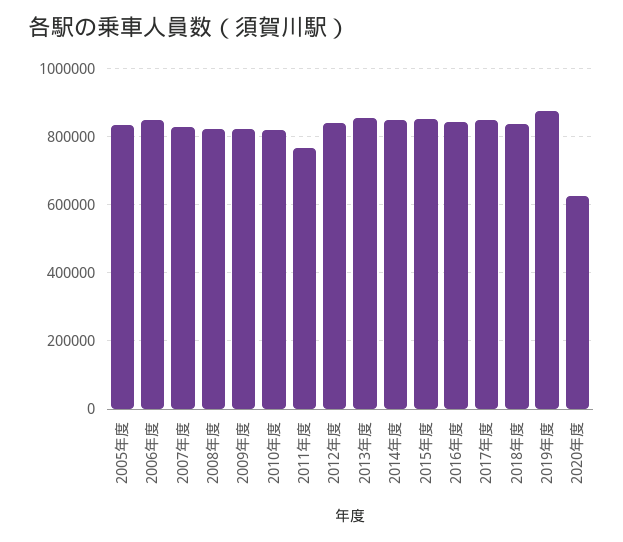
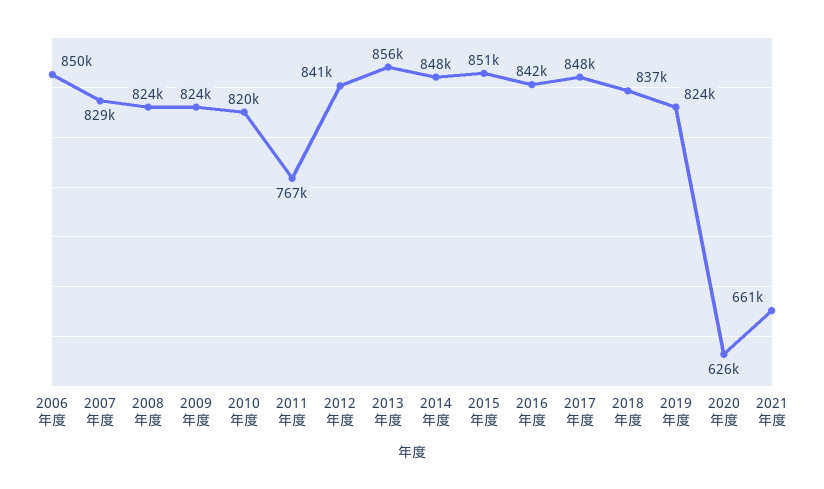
2005年度: 840000 -> none
2019年度: 880000 -> 824000
2021年度: none -> 661000

